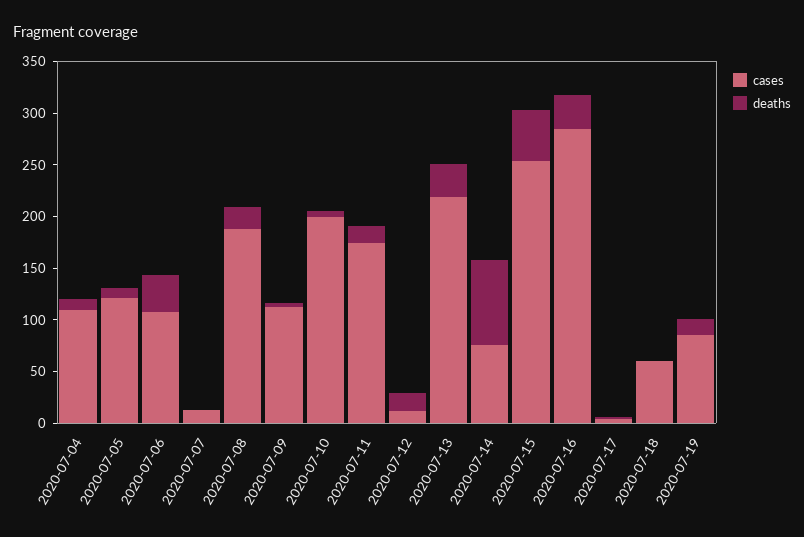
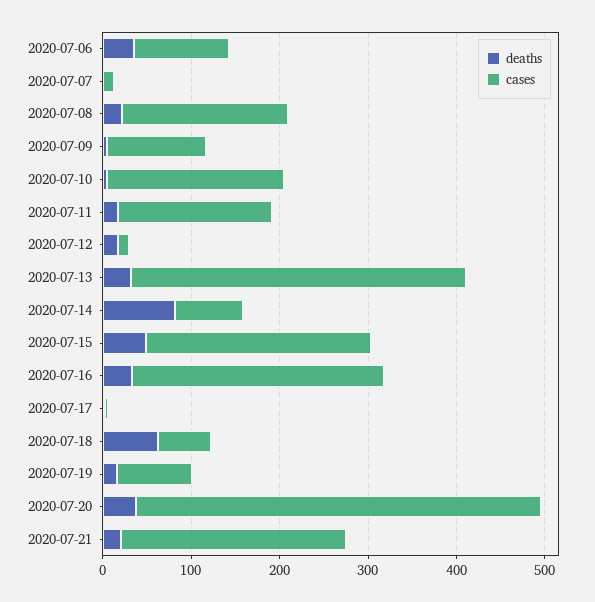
cases, 2020-07-04: 110 -> none
deaths, 2020-07-04: 10 -> none
cases, 2020-07-05: 120 -> none
deaths, 2020-07-05: 10 -> none
cases, 2020-07-13: 220 -> 380
deaths, 2020-07-18: 0 -> 60
deaths, 2020-07-20: none -> 40
cases, 2020-07-20: none -> 460
deaths, 2020-07-21: none -> 20
cases, 2020-07-21: none -> 260

